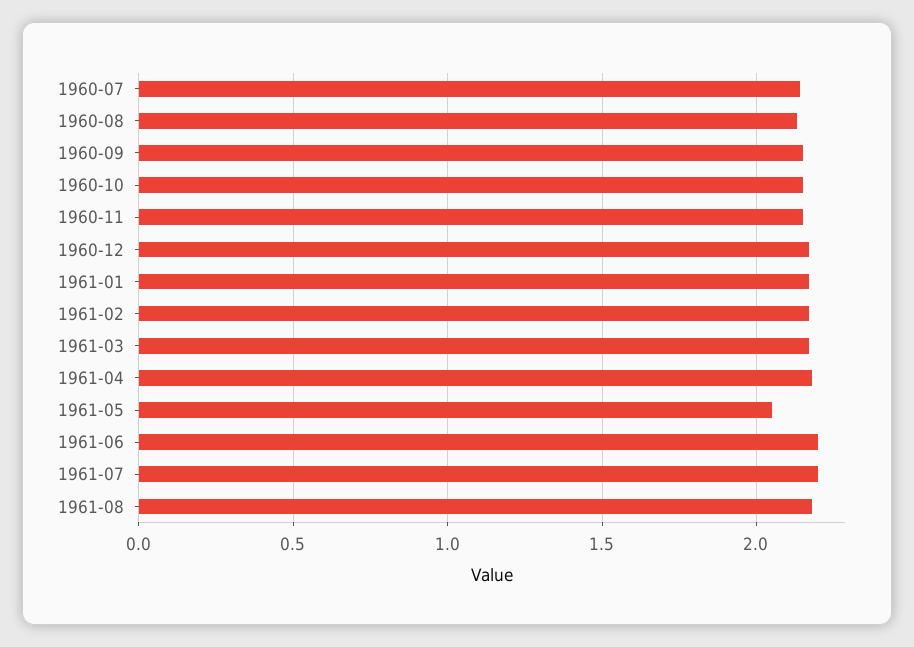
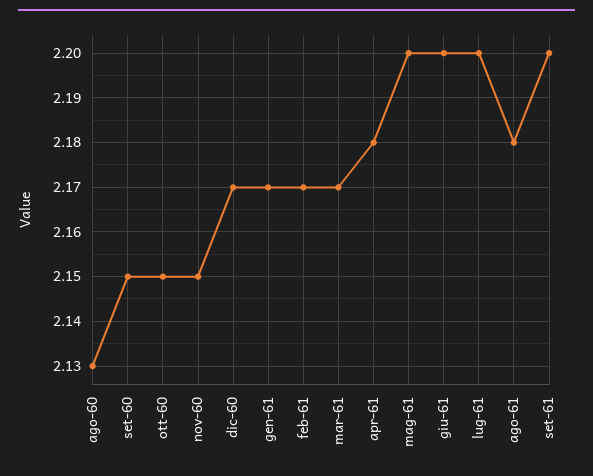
1960-07: 2.15 -> none
1961-05: 2.05 -> 2.2
set-61: none -> 2.2

